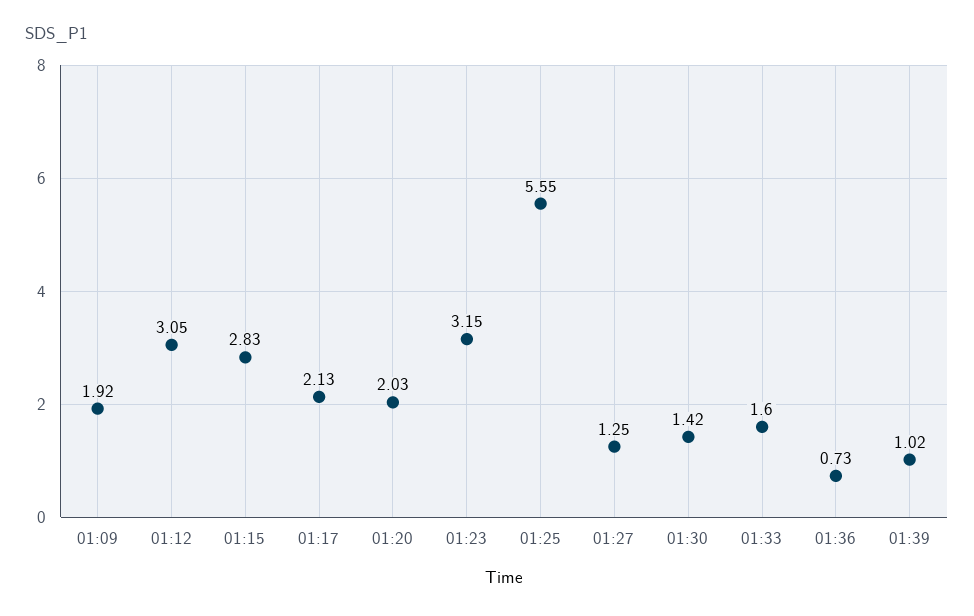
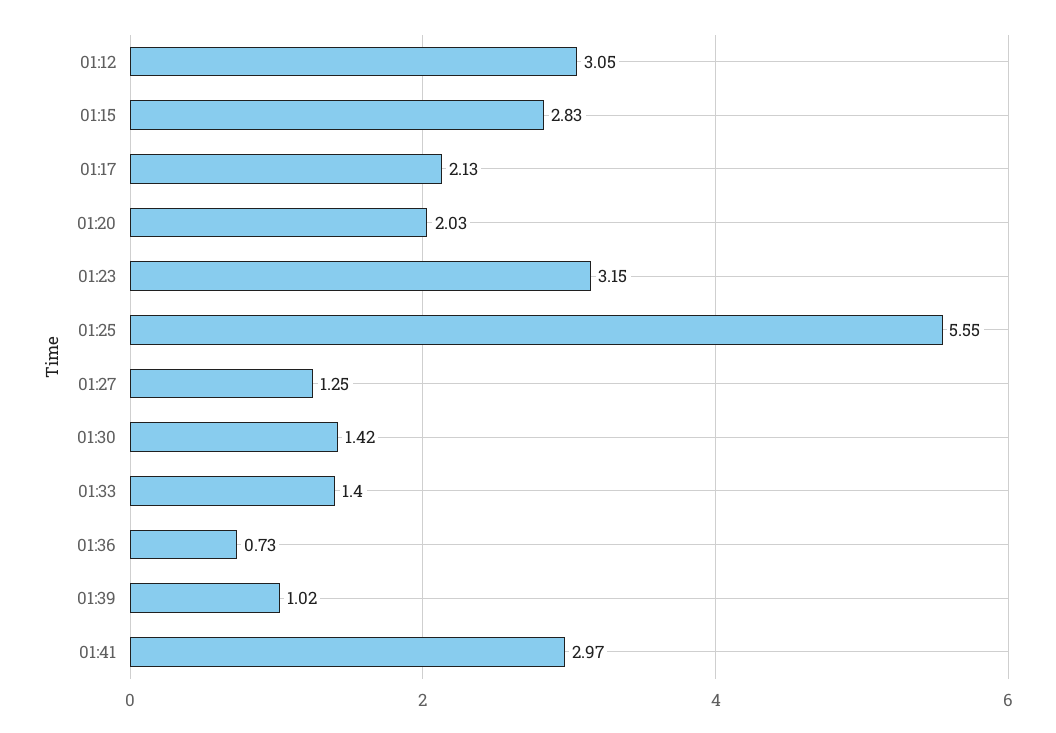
01:09: 1.92 -> none
01:33: 1.6 -> 1.4
01:41: none -> 2.97

